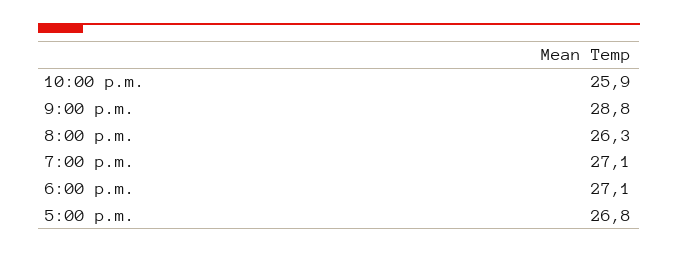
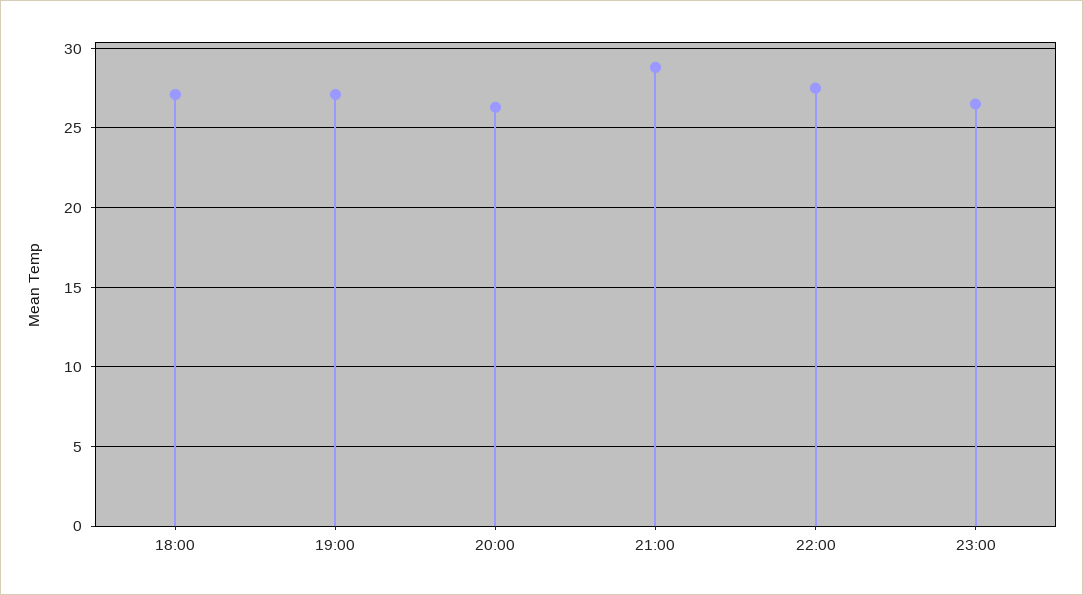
10:00 p.m.: 25.9 -> 27.5
5:00 p.m.: 26.8 -> none
23:00: none -> 26.5

